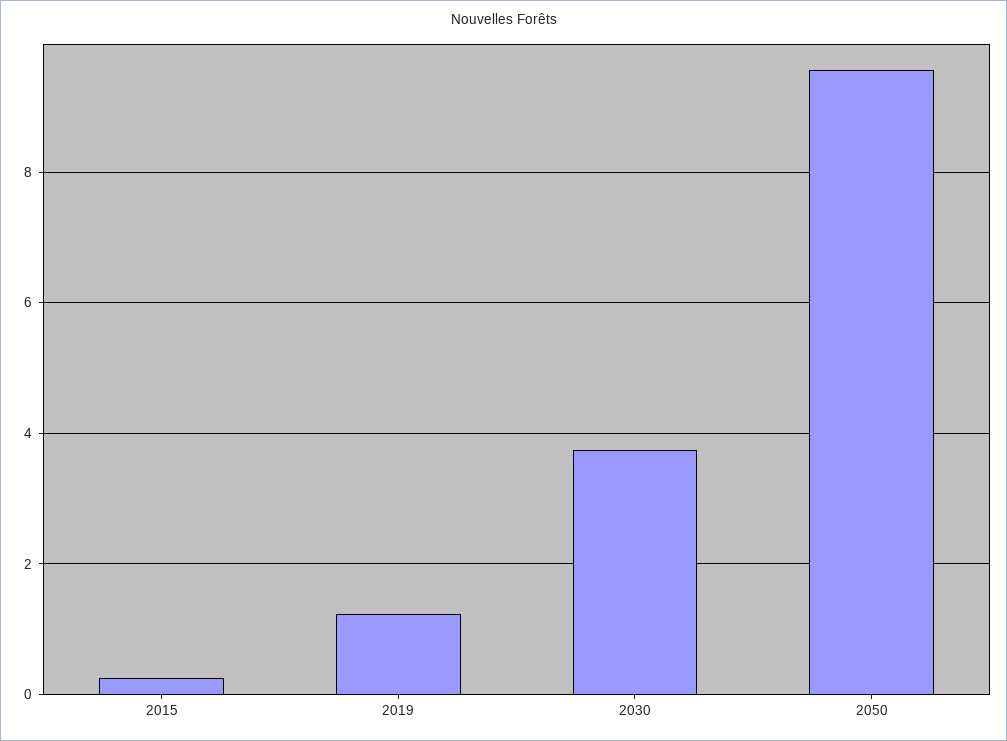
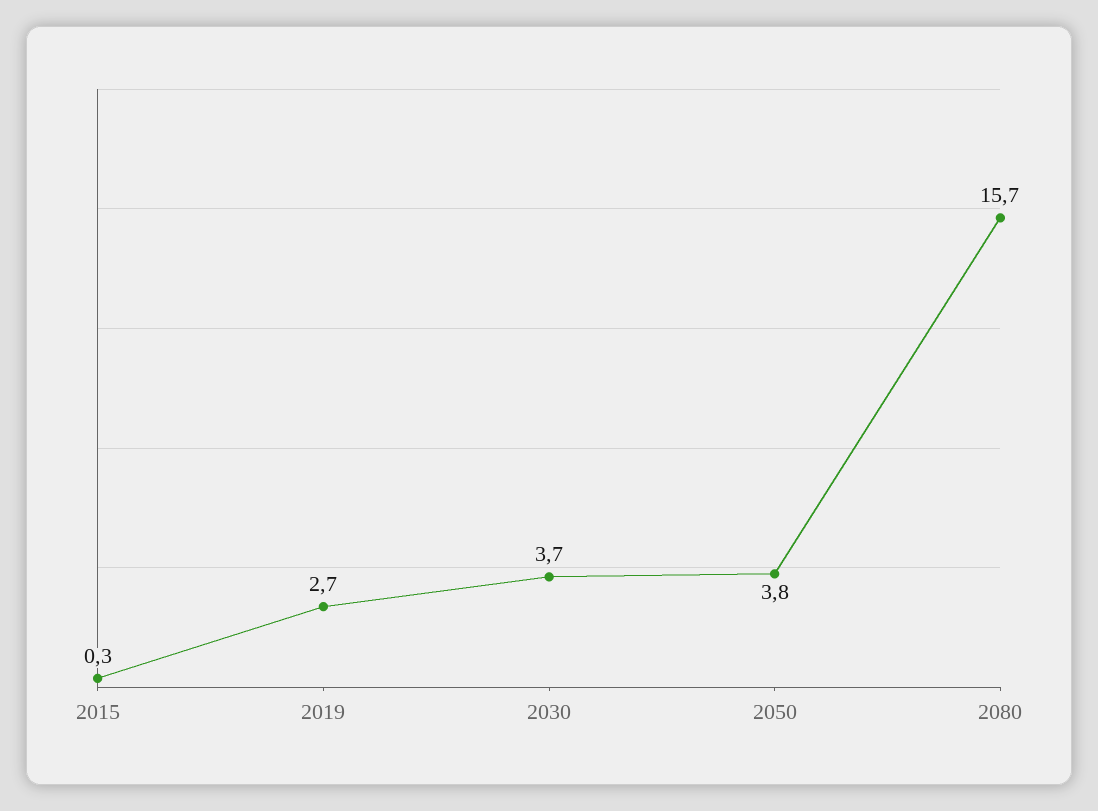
2019: 1.2 -> 2.7
2050: 9.6 -> 3.8
2080: none -> 15.7

